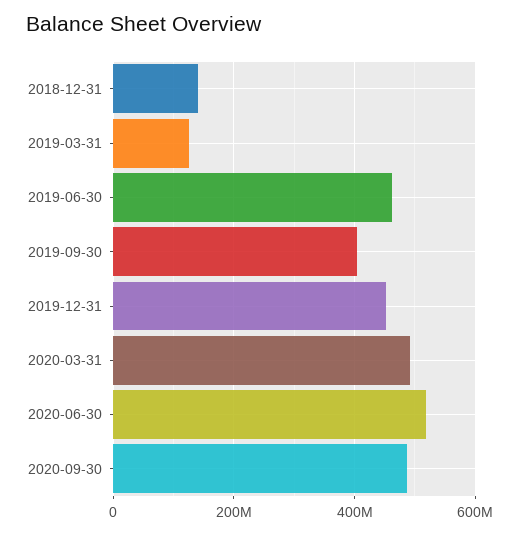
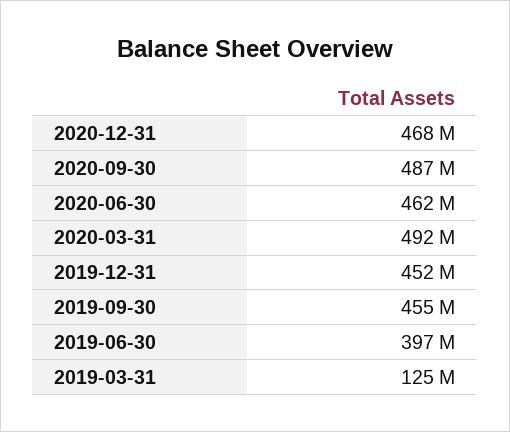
2018-12-31: 140000000 -> none
2019-06-30: 460000000 -> 397000000
2019-09-30: 400000000 -> 455000000
2020-06-30: 520000000 -> 462000000
2020-12-31: none -> 468000000

